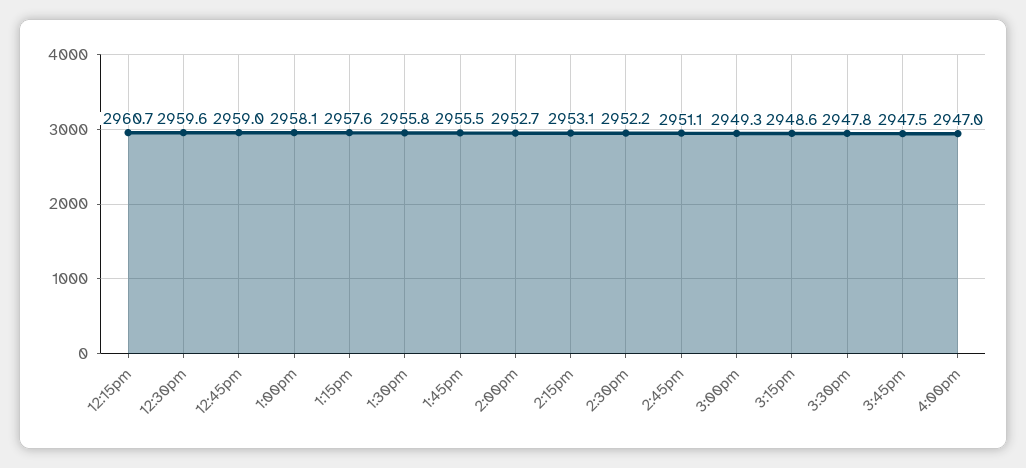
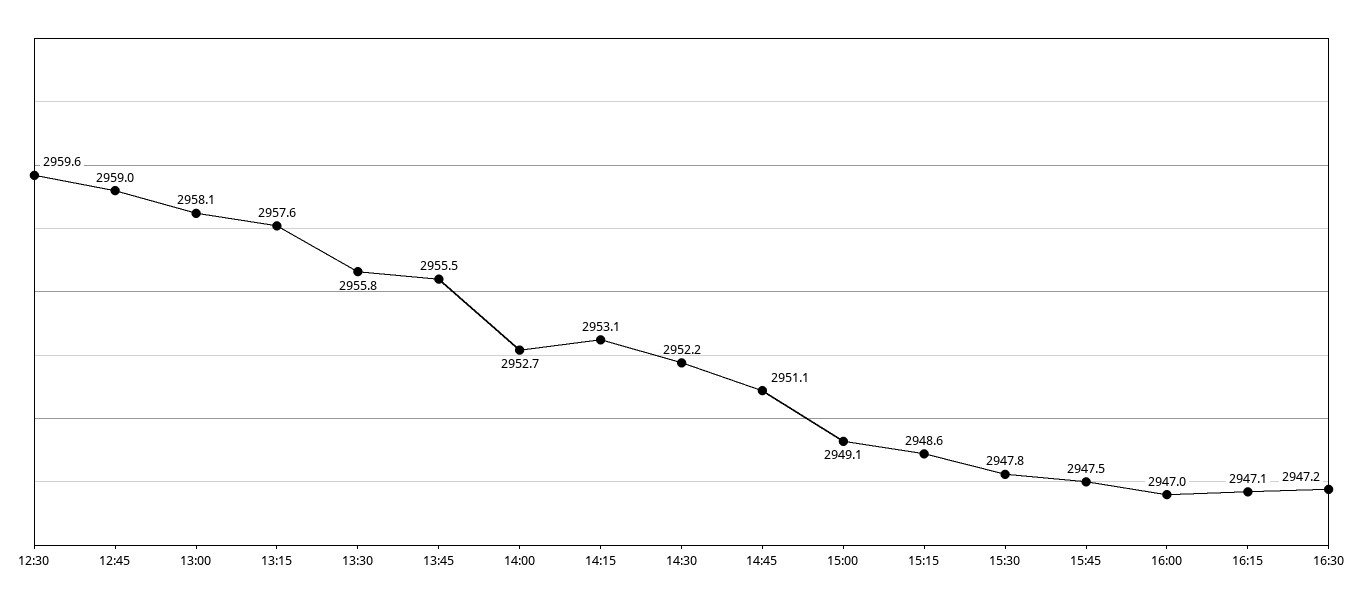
12:15pm: 2960.7 -> none
3:00pm: 2949.3 -> 2949.1
16:15: none -> 2947.1
16:30: none -> 2947.2

